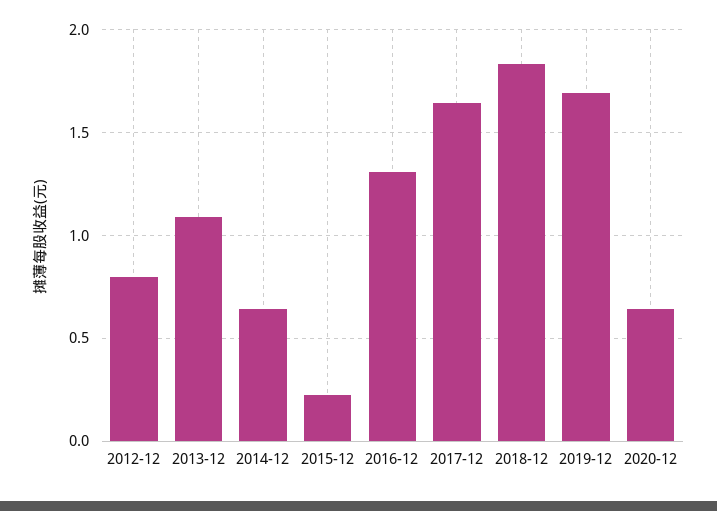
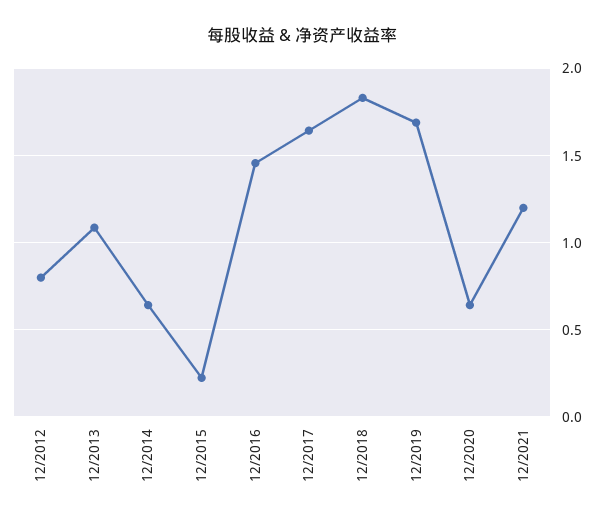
2016-12: 1.3 -> 1.45
12/2021: none -> 1.2

